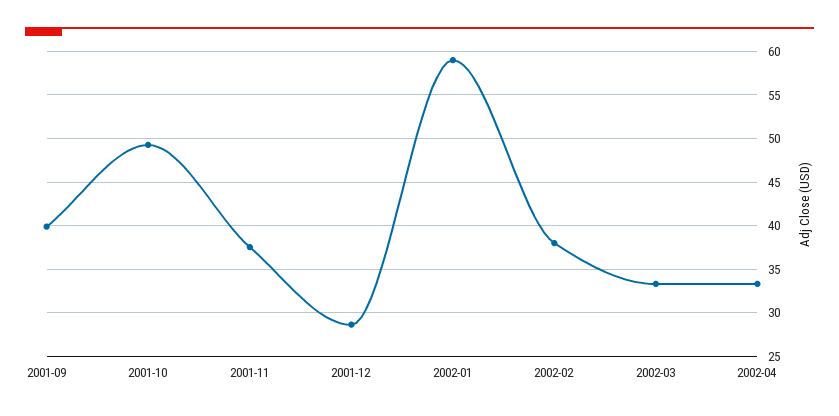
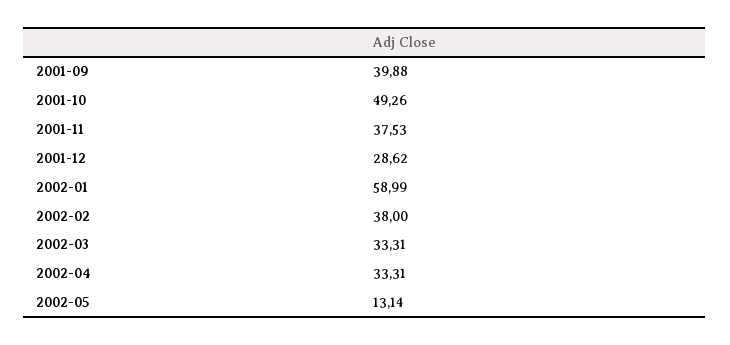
2002-05: none -> 13.14

